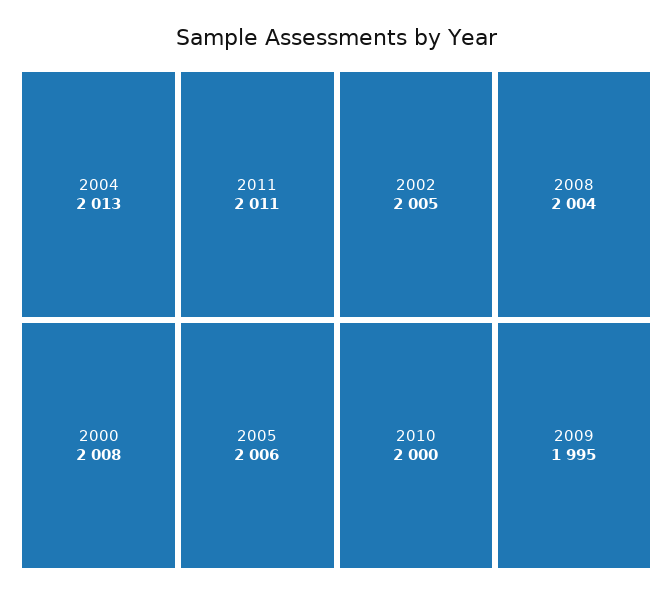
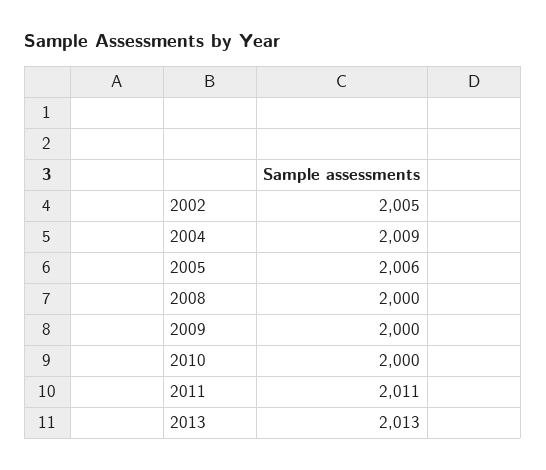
2004: 2013 -> 2009
2000: 2008 -> none
2008: 2004 -> 2000
2009: 1995 -> 2000
2013: none -> 2013

